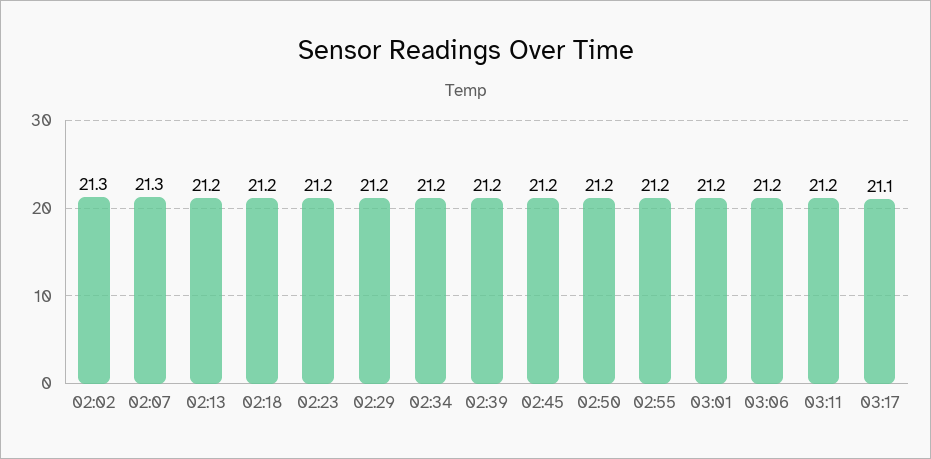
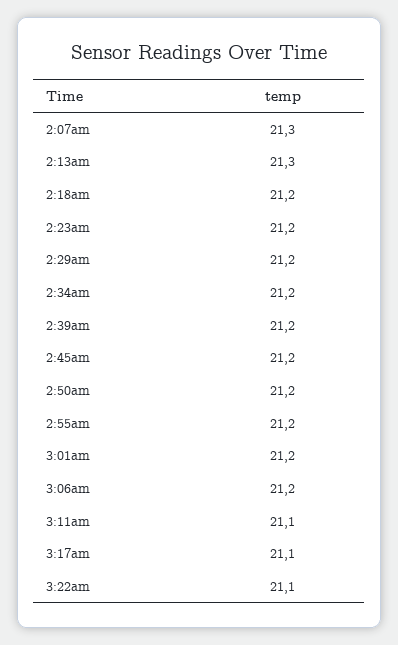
02:02: 21.3 -> none
02:13: 21.2 -> 21.3
03:11: 21.2 -> 21.1
3:22am: none -> 21.1

